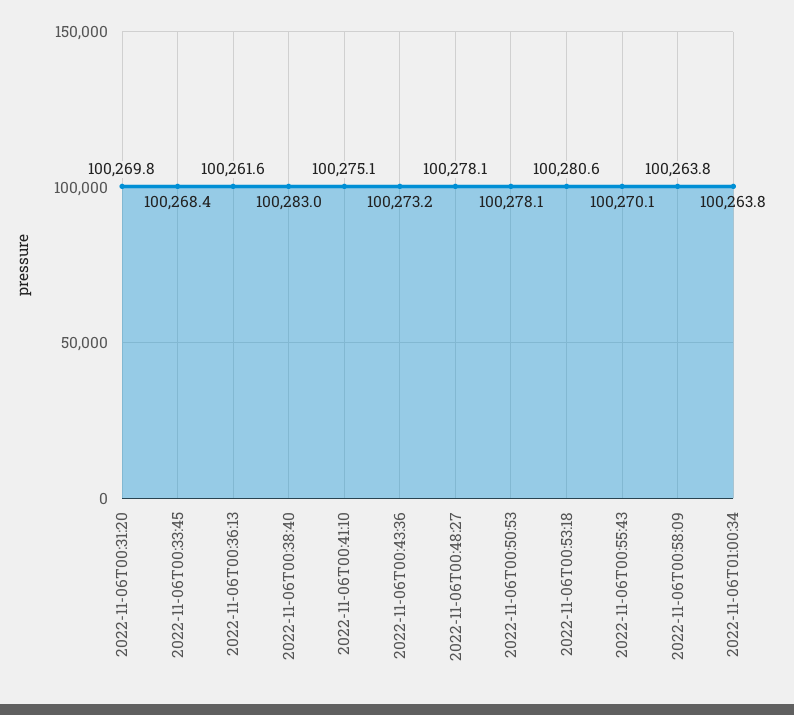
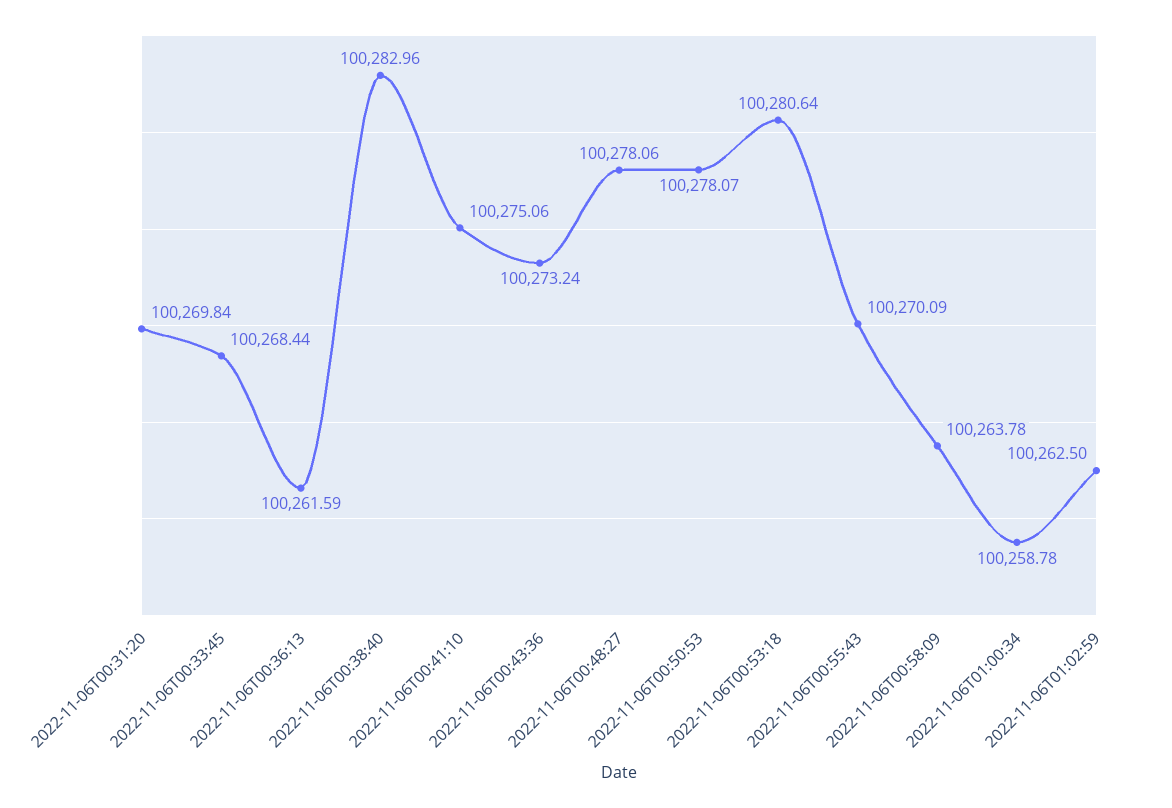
2022-11-06T01:00:34: 100263.8 -> 100258.78
2022-11-06T01:02:59: none -> 100262.5

